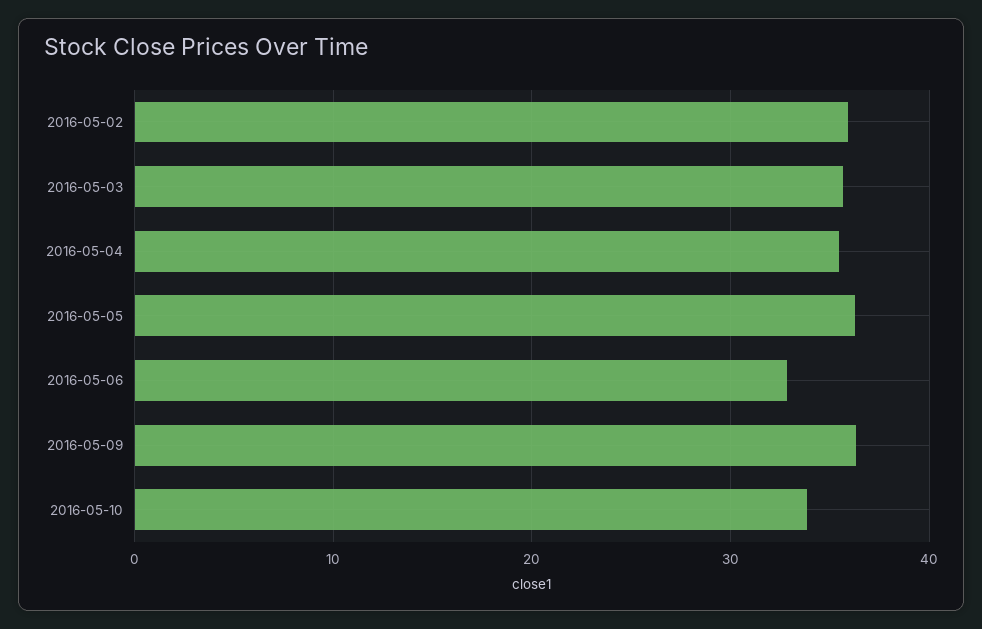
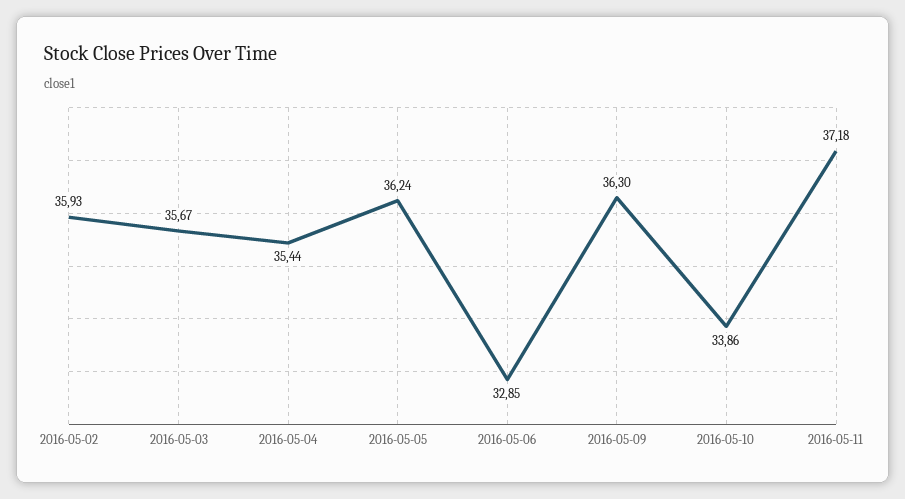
2016-05-11: none -> 37.18

